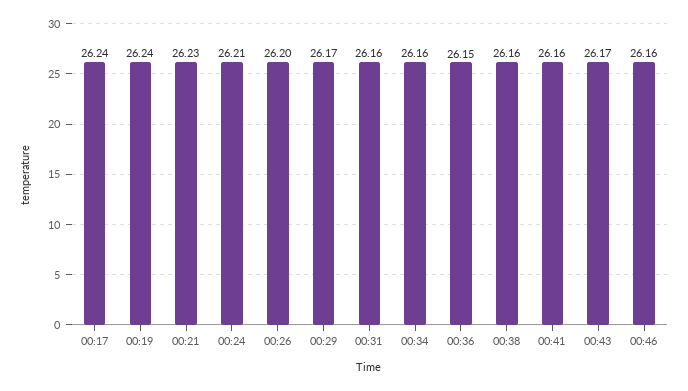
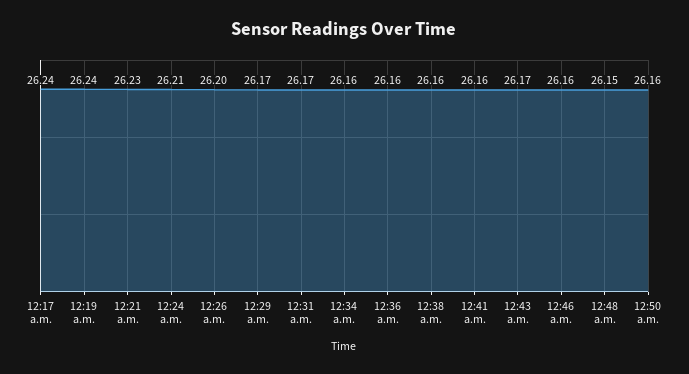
00:31: 26.16 -> 26.17
00:36: 26.15 -> 26.16
12:48 a.m.: none -> 26.15
12:50 a.m.: none -> 26.16

